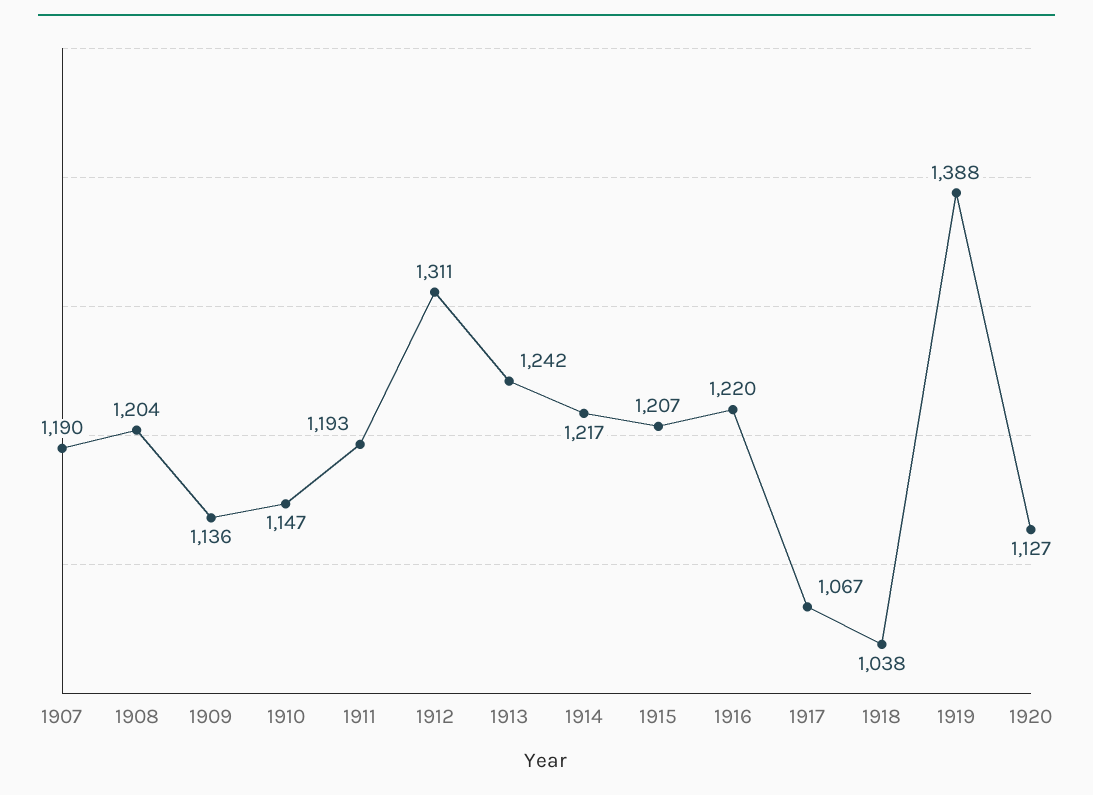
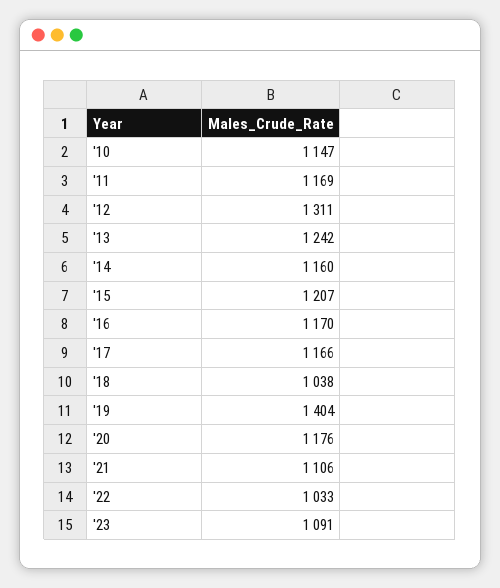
1907: 1190 -> none
1908: 1204 -> none
1909: 1136 -> none
1911: 1193 -> 1169
1914: 1217 -> 1160
1916: 1220 -> 1170
1917: 1067 -> 1166
1919: 1388 -> 1404
1920: 1127 -> 1176
'21: none -> 1106
'22: none -> 1033
'23: none -> 1091

